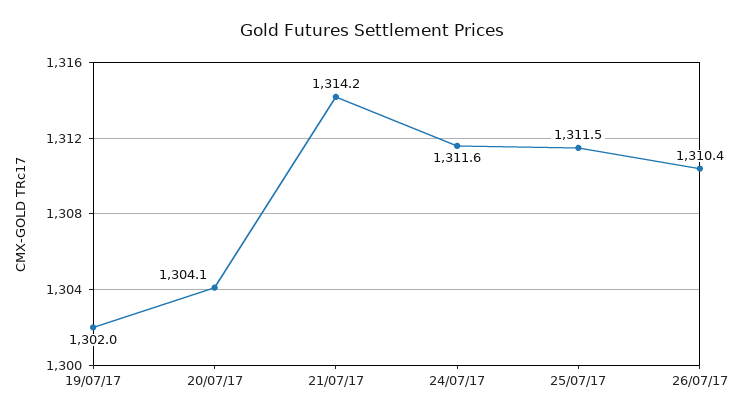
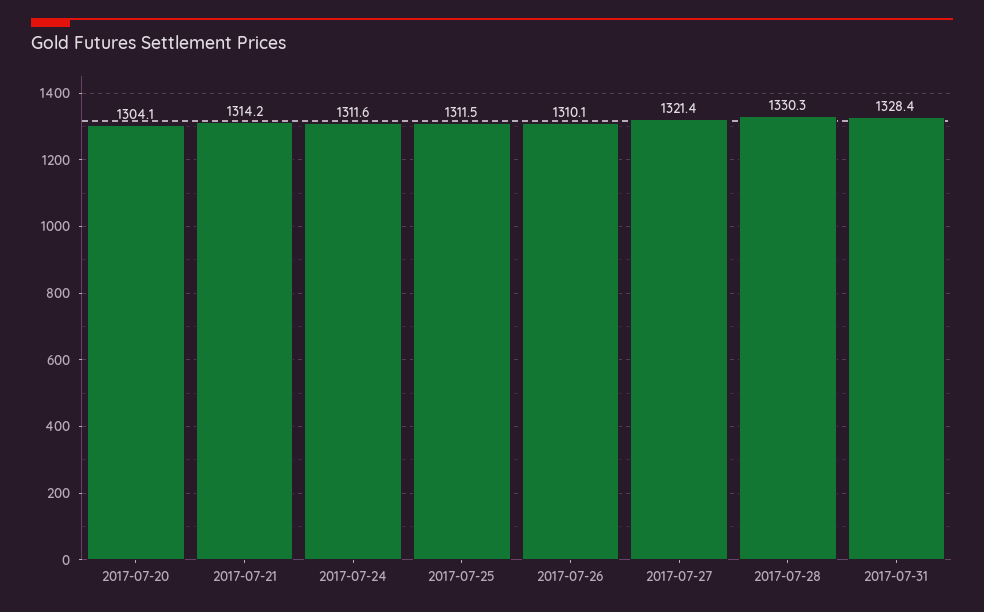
19/07/17: 1302 -> none
26/07/17: 1310.4 -> 1310.1
2017-07-27: none -> 1321.4
2017-07-28: none -> 1330.3
2017-07-31: none -> 1328.4

